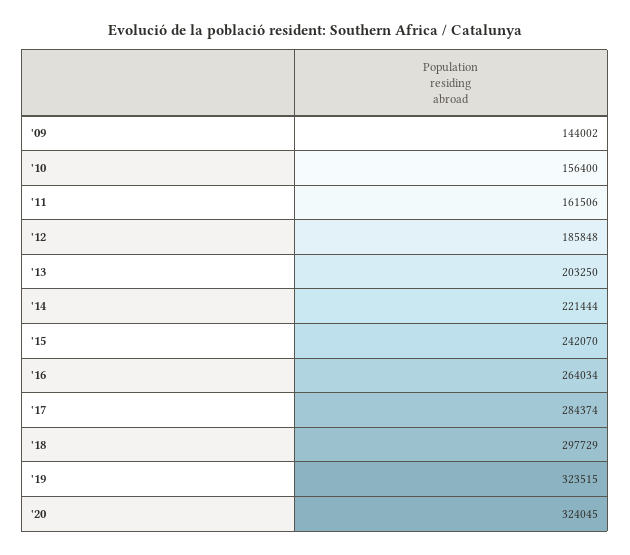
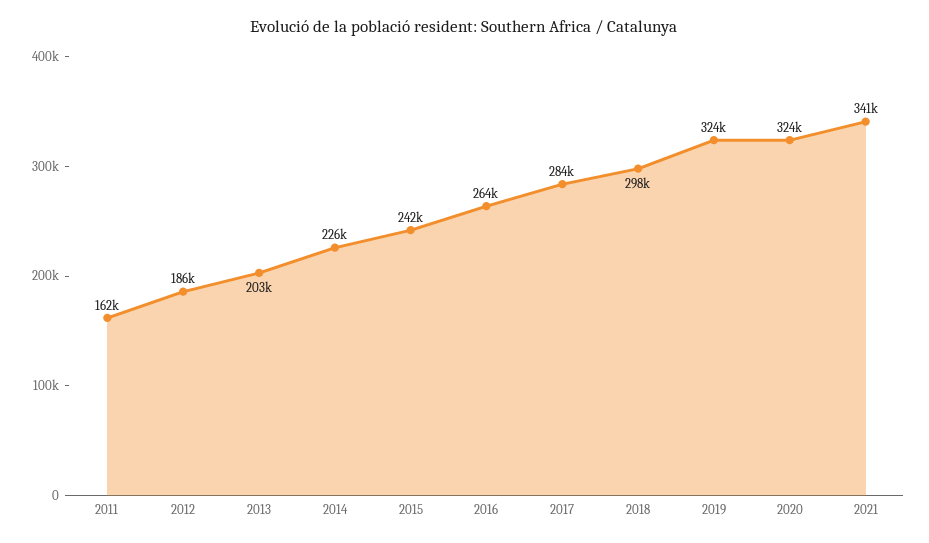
'09: 144002 -> none
'10: 156400 -> none
'14: 221444 -> 226000
2021: none -> 341000

